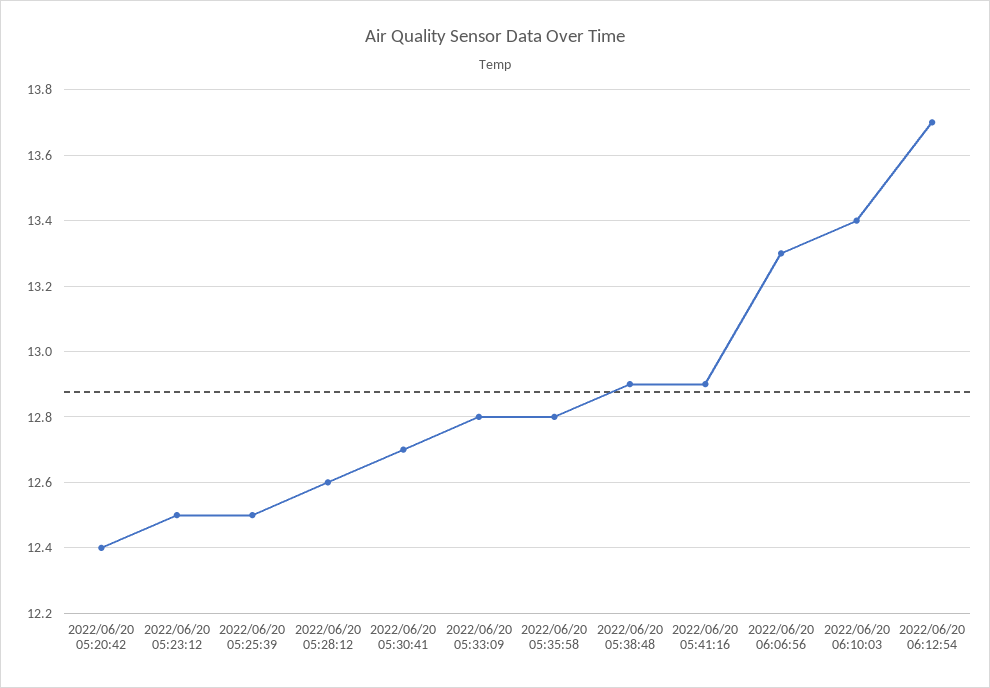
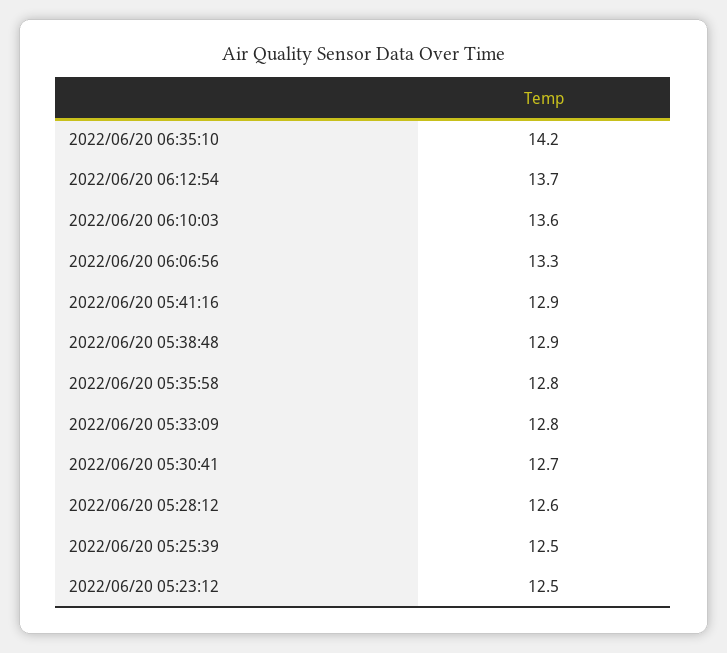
2022/06/20 05:20:42: 12.4 -> none
2022/06/20 06:10:03: 13.4 -> 13.6
2022/06/20 06:35:10: none -> 14.2

